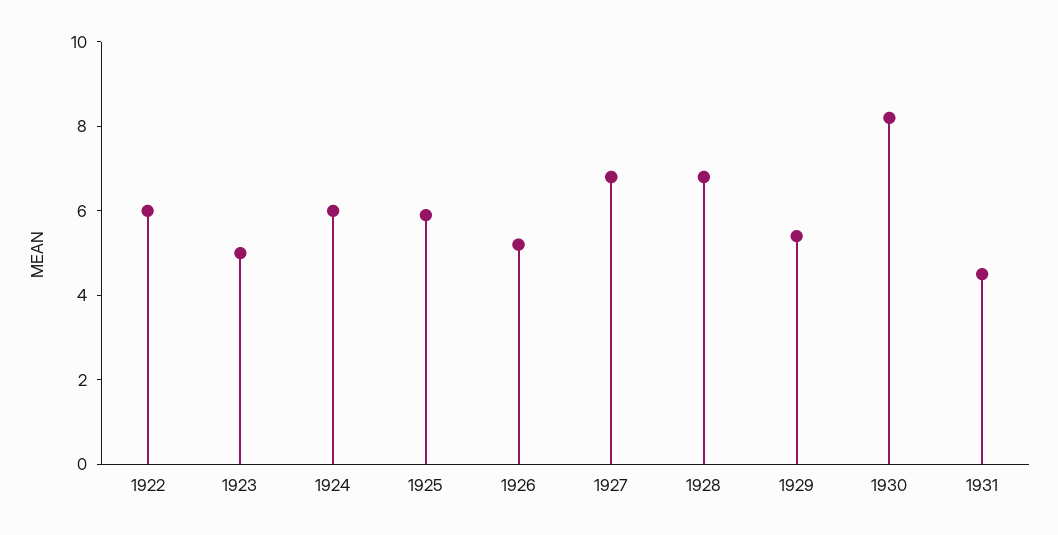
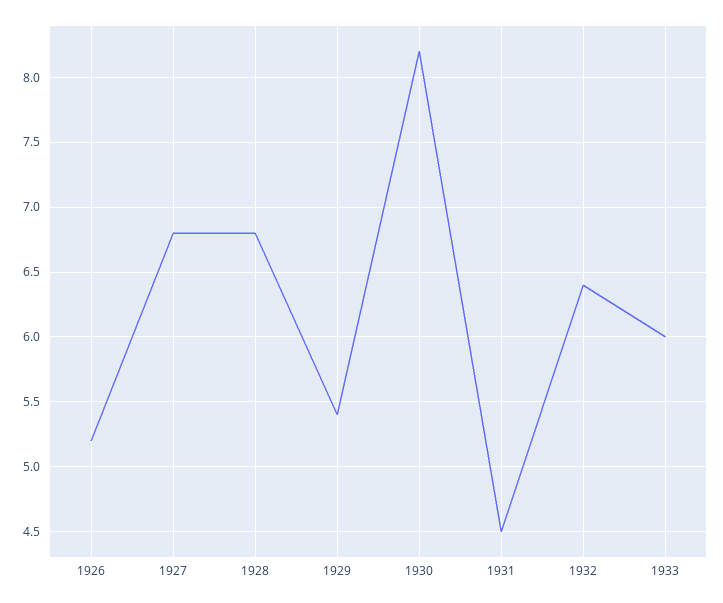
1922: 6 -> none
1923: 5 -> none
1924: 6 -> none
1925: 6 -> none
1932: none -> 6.4
1933: none -> 6

